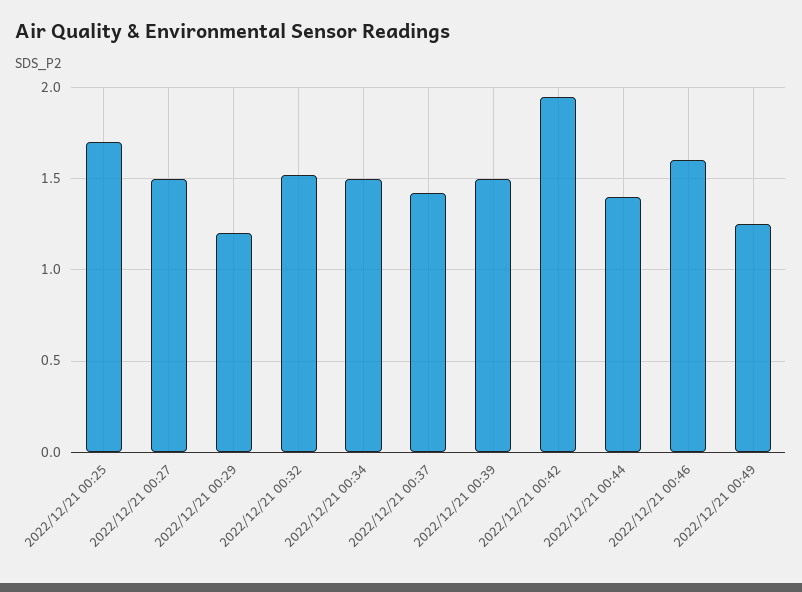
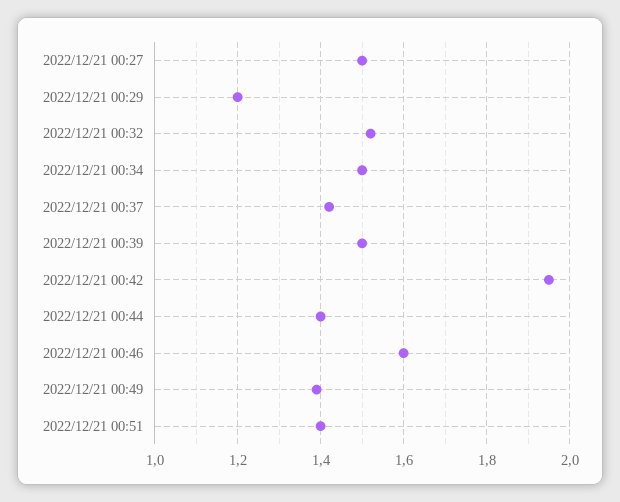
2022/12/21 00:25: 1.7 -> none
2022/12/21 00:49: 1.25 -> 1.4
2022/12/21 00:51: none -> 1.4

